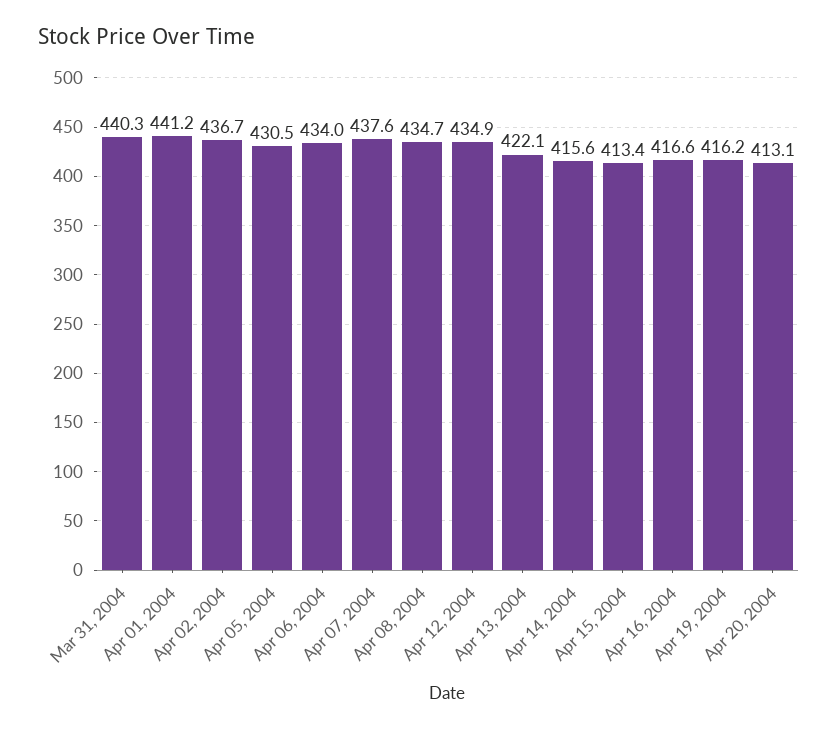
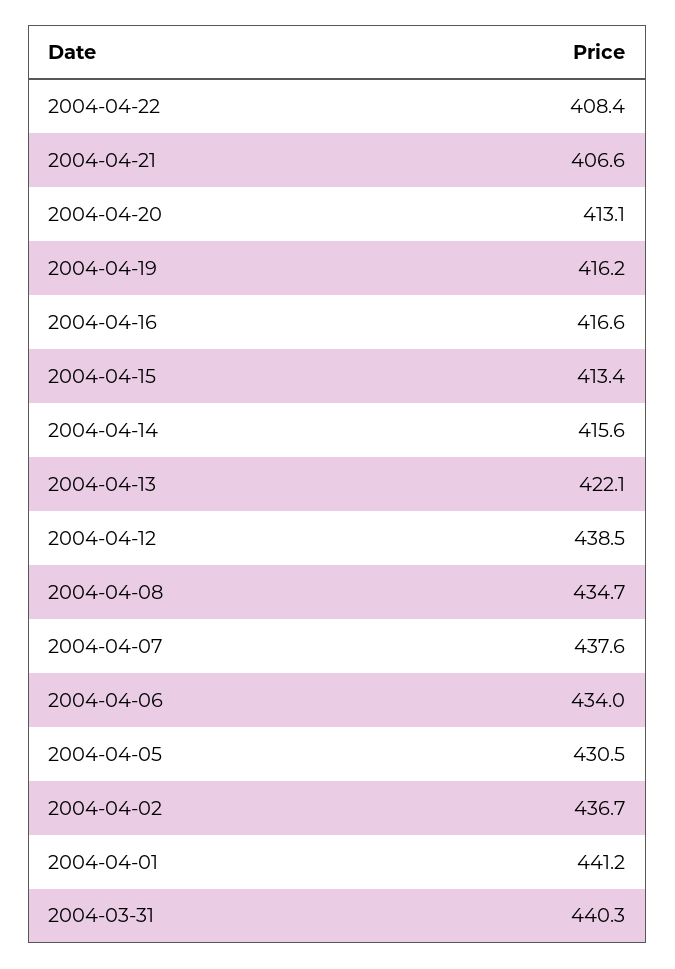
Apr 12, 2004: 434.9 -> 438.5
2004-04-22: none -> 408.4
2004-04-21: none -> 406.6

